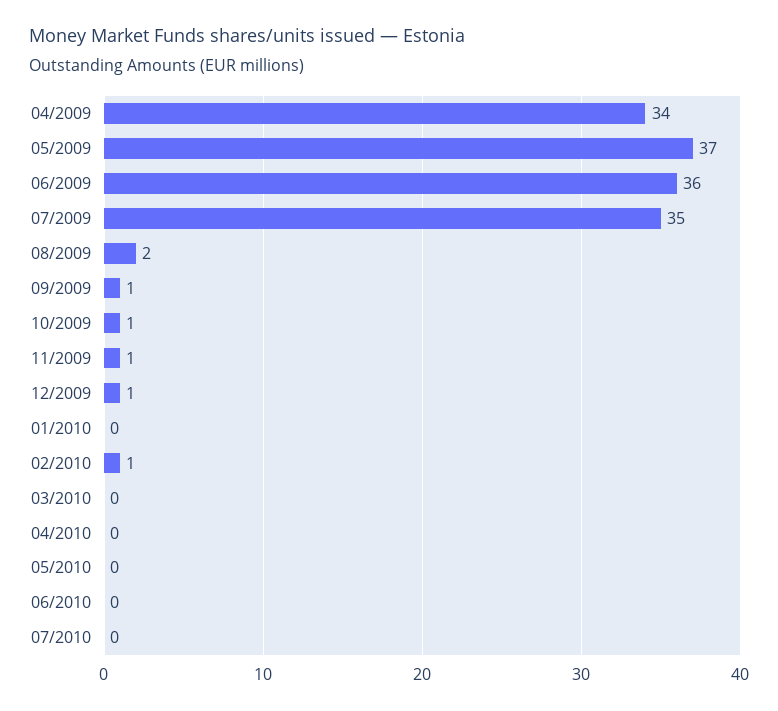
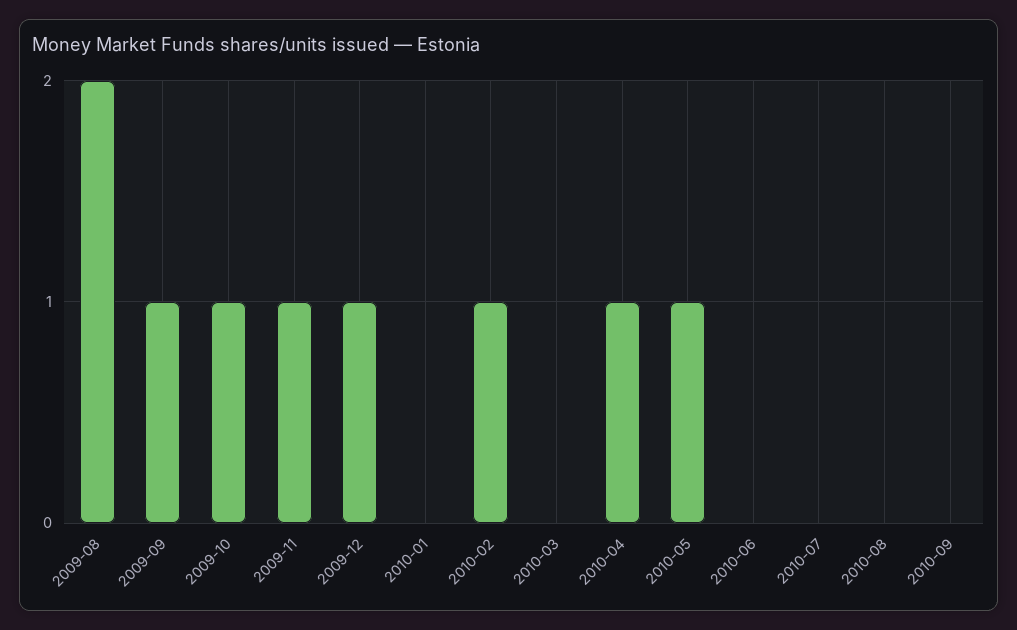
04/2009: 34 -> none
05/2009: 37 -> none
06/2009: 36 -> none
07/2009: 35 -> none
04/2010: 0 -> 1
05/2010: 0 -> 1
2010-08: none -> 0
2010-09: none -> 0

